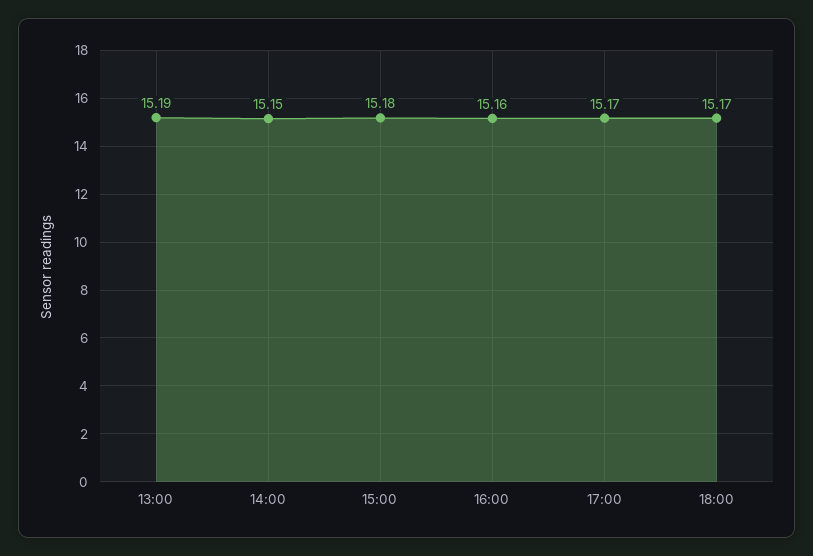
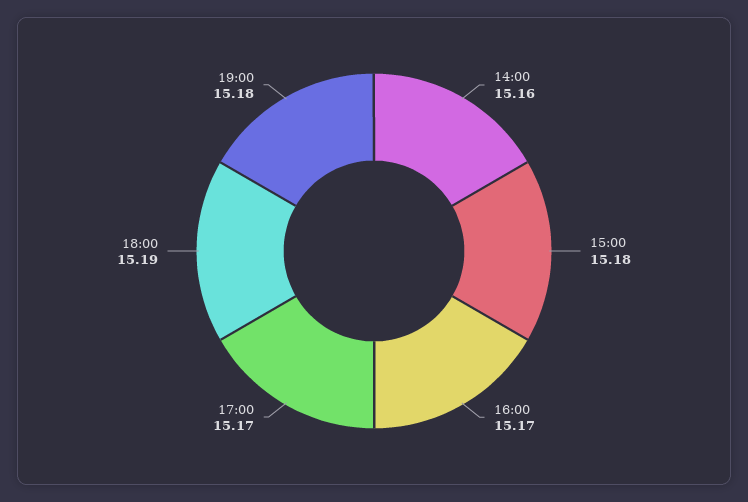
13:00: 15.19 -> none
14:00: 15.15 -> 15.16
16:00: 15.16 -> 15.17
18:00: 15.17 -> 15.19
19:00: none -> 15.18

